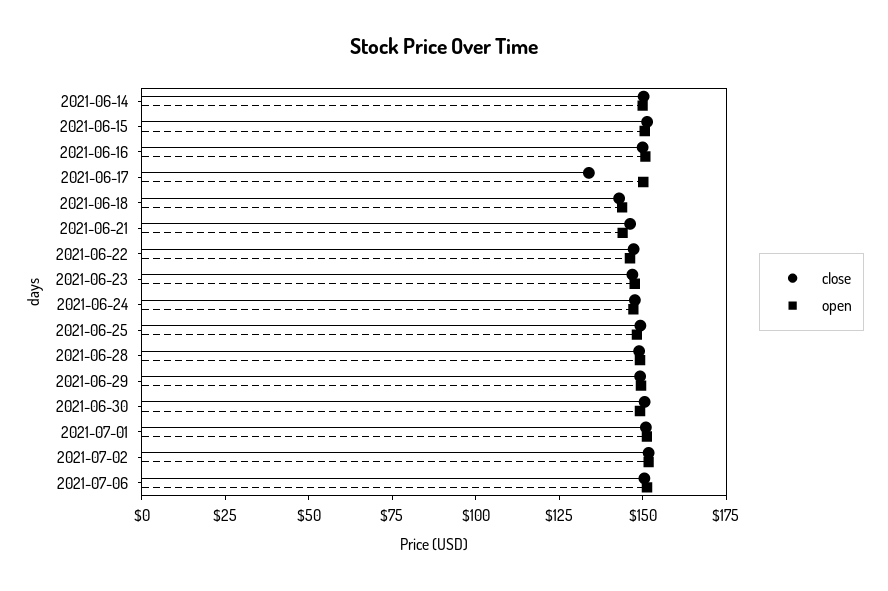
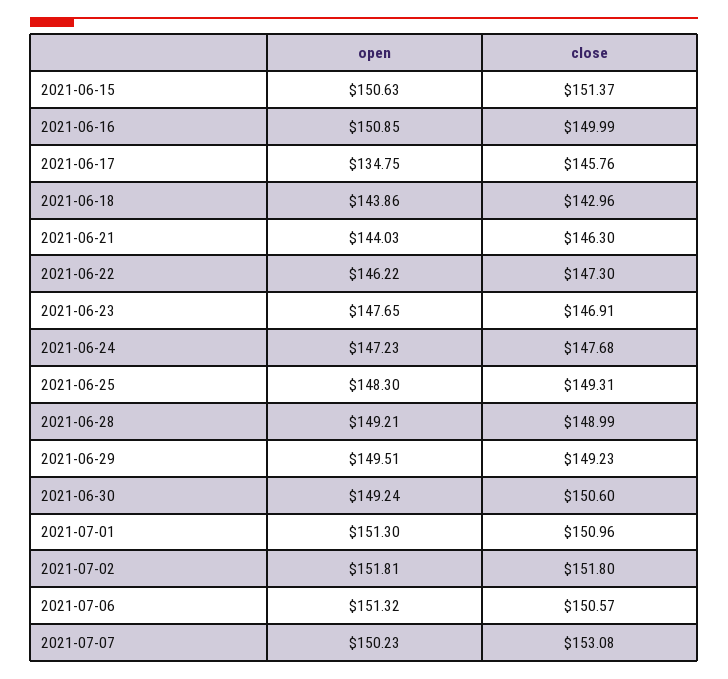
close, 2021-06-14: 150 -> none
open, 2021-06-14: 150 -> none
close, 2021-06-17: 135 -> 145.76
open, 2021-06-17: 150 -> 134.75
open, 2021-07-07: none -> 150.23
close, 2021-07-07: none -> 153.08

